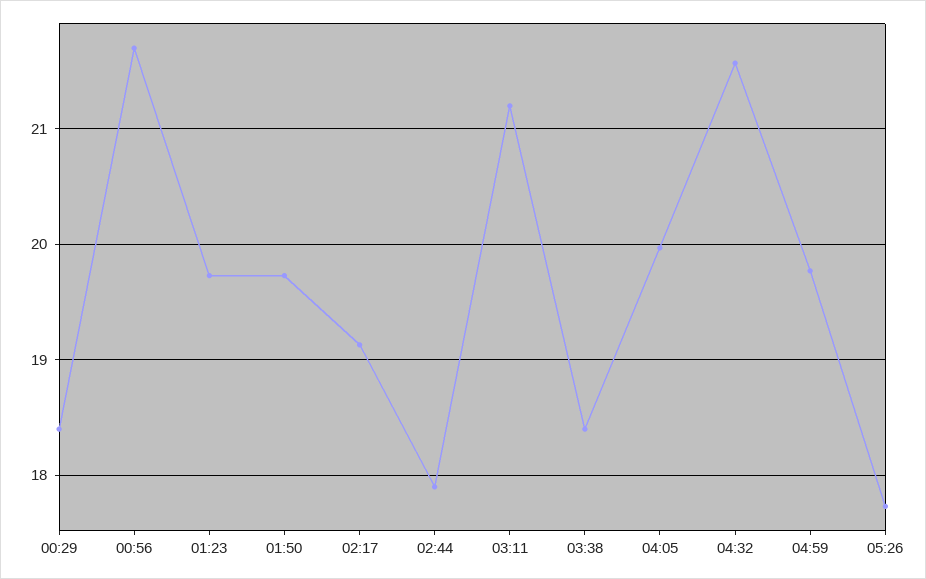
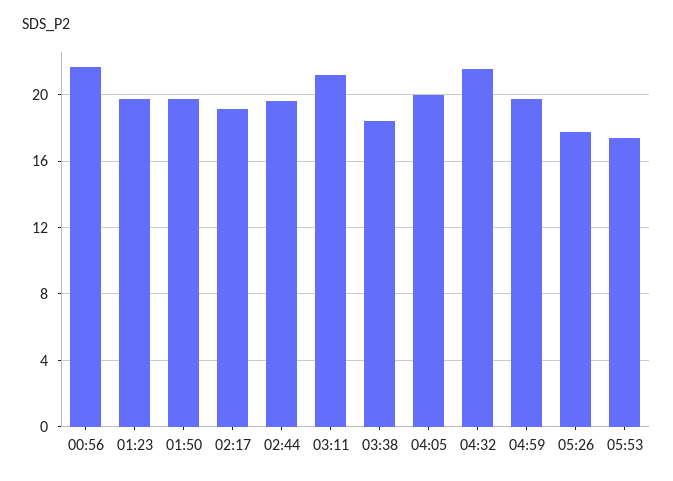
00:29: 18.4 -> none
02:44: 17.9 -> 19.5
05:53: none -> 17.5

